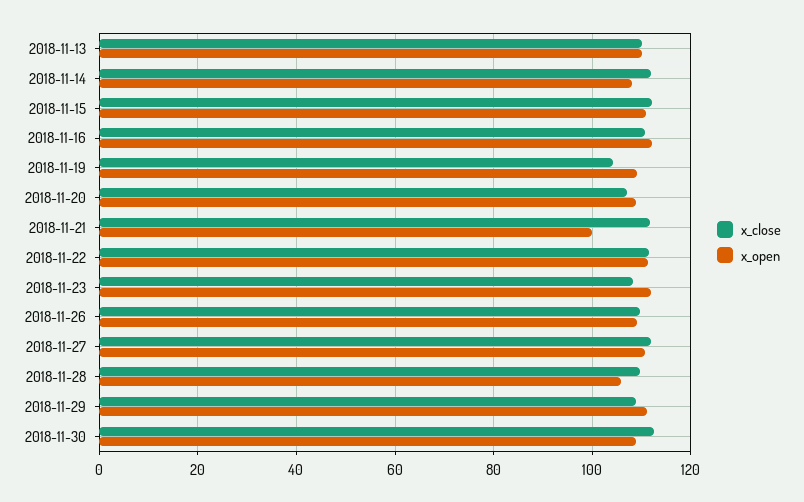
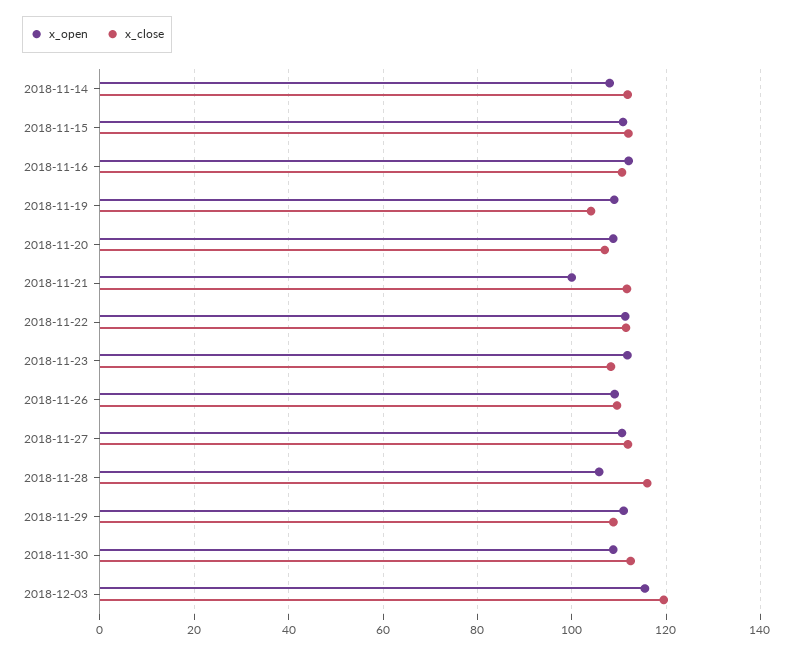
x_close, 2018-11-13: 110 -> none
x_open, 2018-11-13: 110 -> none
x_close, 2018-11-28: 110 -> 116
x_open, 2018-12-03: none -> 116
x_close, 2018-12-03: none -> 120

